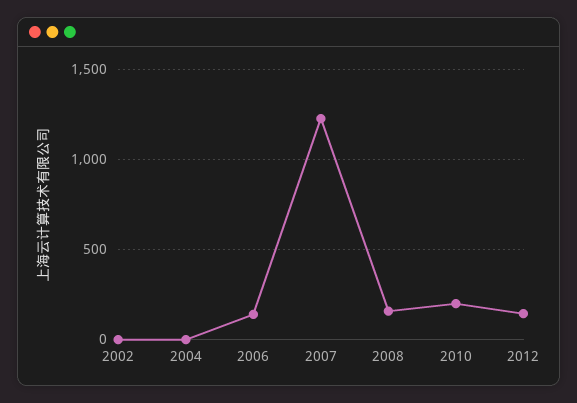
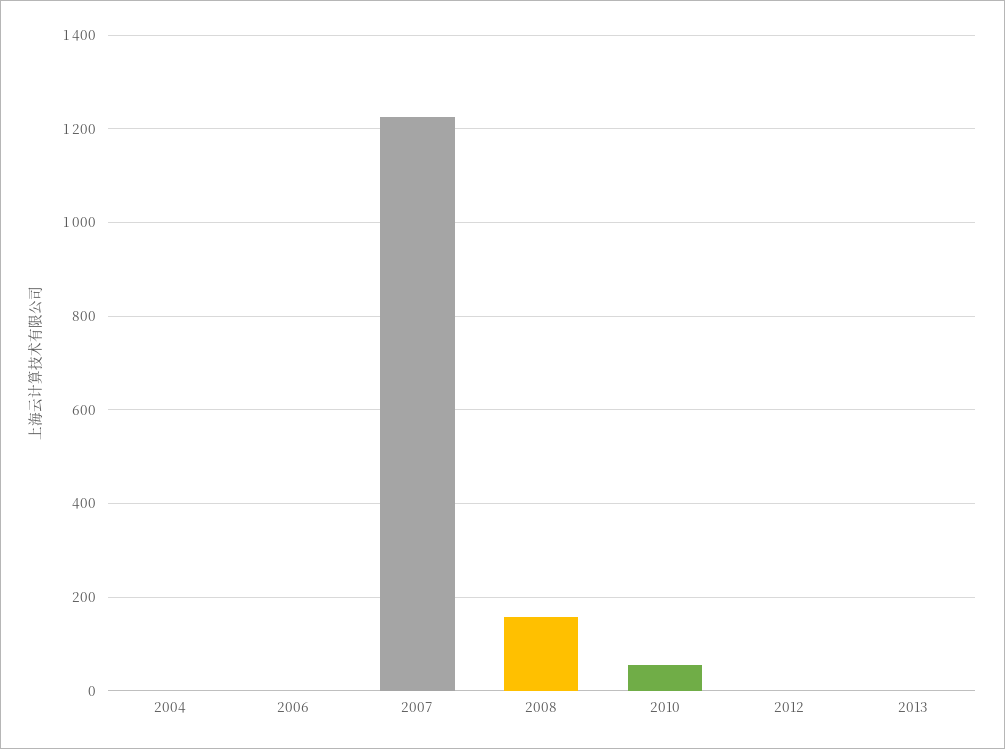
2002: 0 -> none
2006: 150 -> 0
2010: 200 -> 60
2012: 150 -> 0
2013: none -> 0

